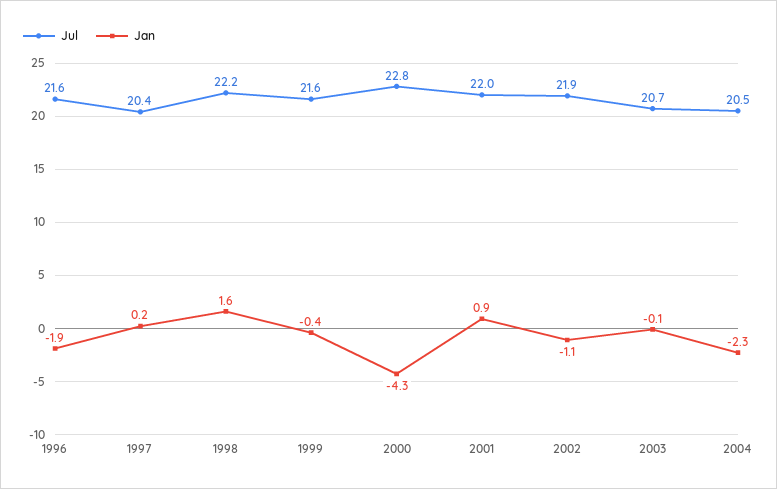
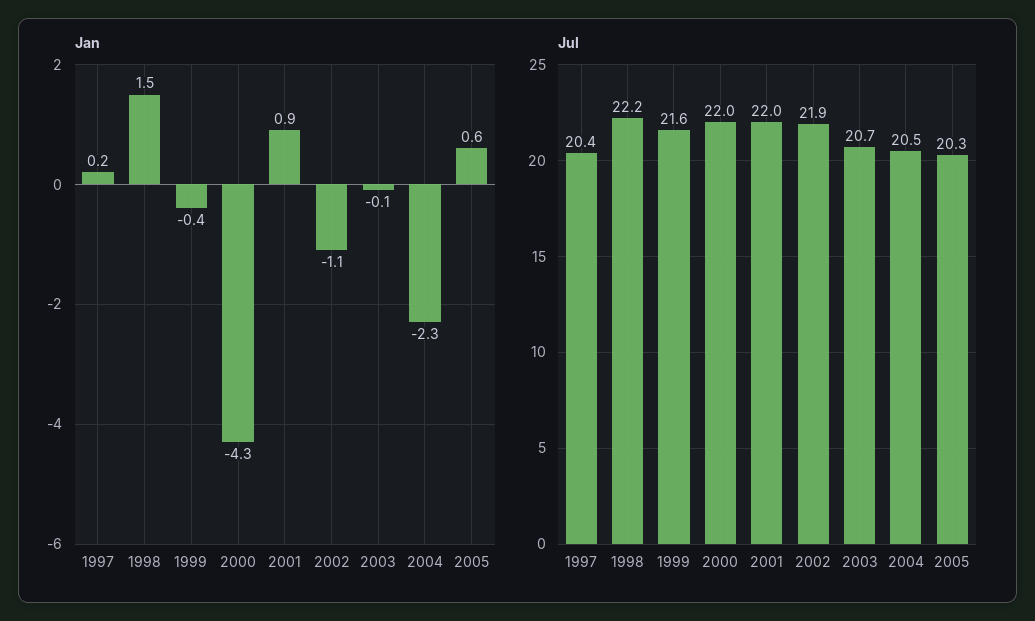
Jul, 1996: 21.6 -> none
Jan, 1996: -1.9 -> none
Jan, 1998: 1.6 -> 1.5
Jul, 2000: 22.8 -> 22
Jan, 2005: none -> 0.6
Jul, 2005: none -> 20.3

